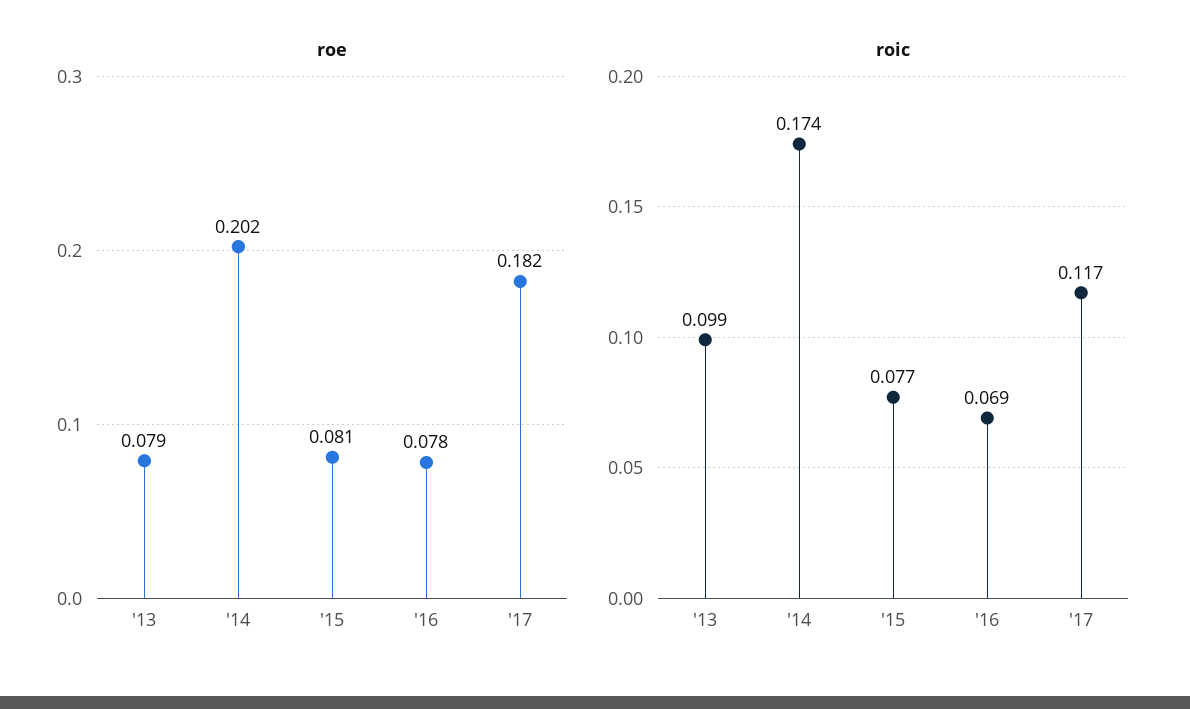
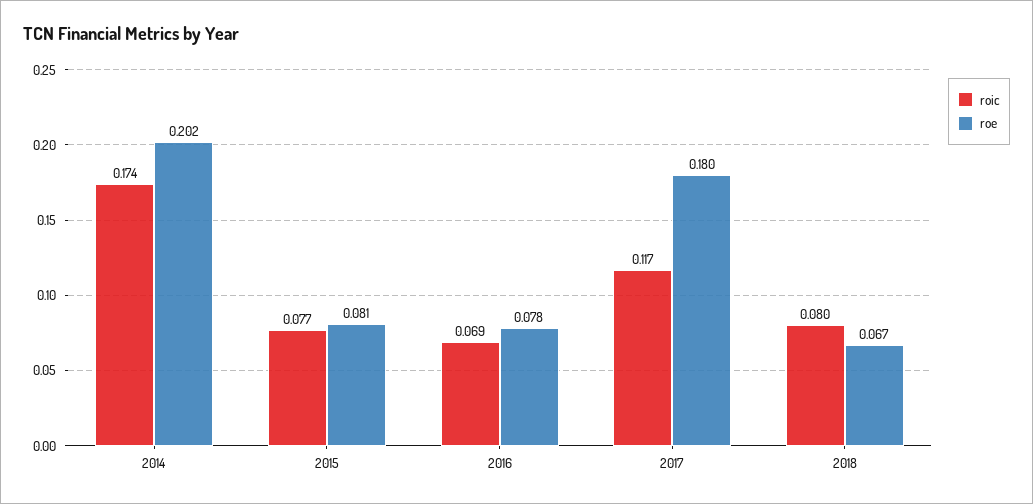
roe, '13: 0.079 -> none
roe, '17: 0.182 -> 0.18
roic, '13: 0.099 -> none
roic, 2018: none -> 0.08
roe, 2018: none -> 0.067

